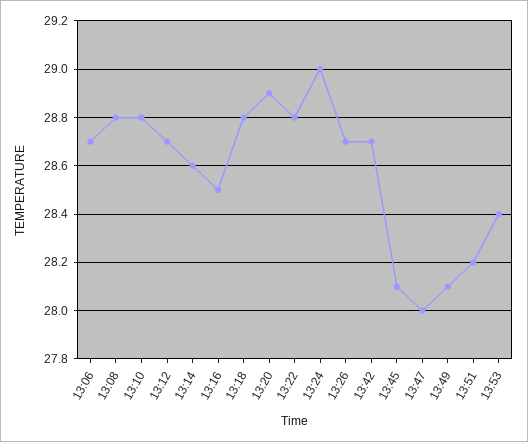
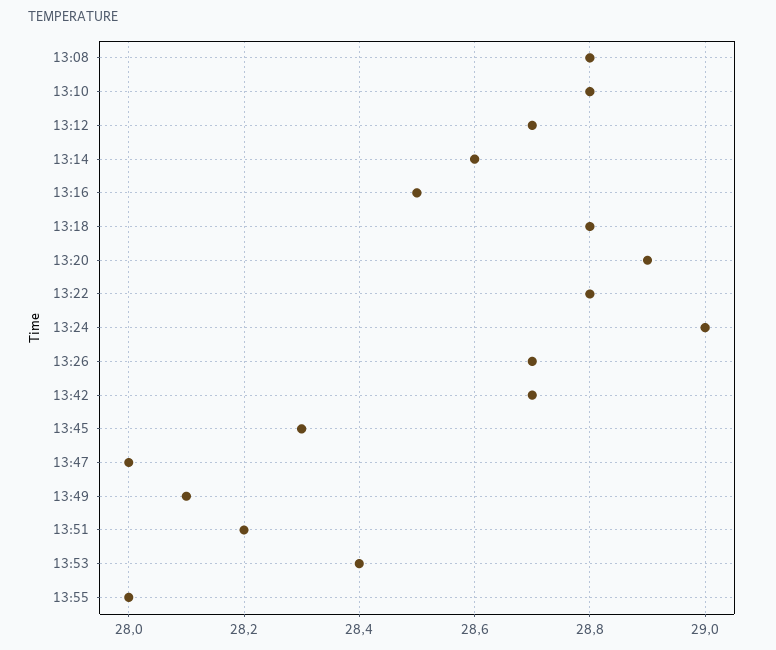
13:06: 28.7 -> none
13:45: 28.1 -> 28.3
13:55: none -> 28

